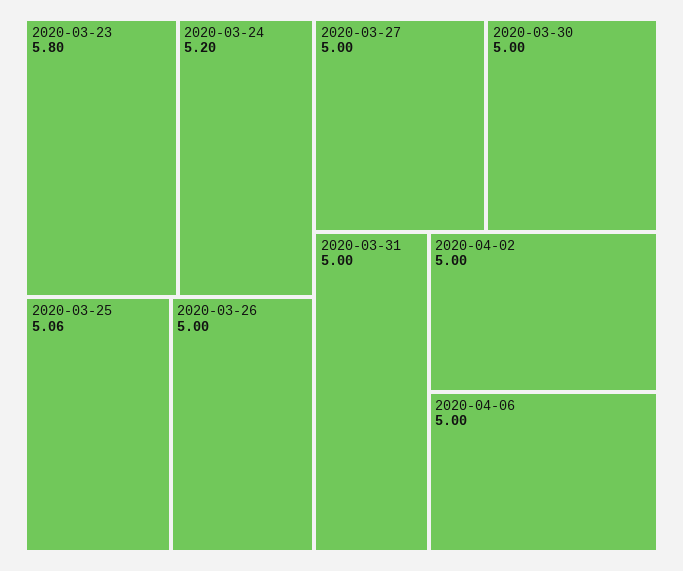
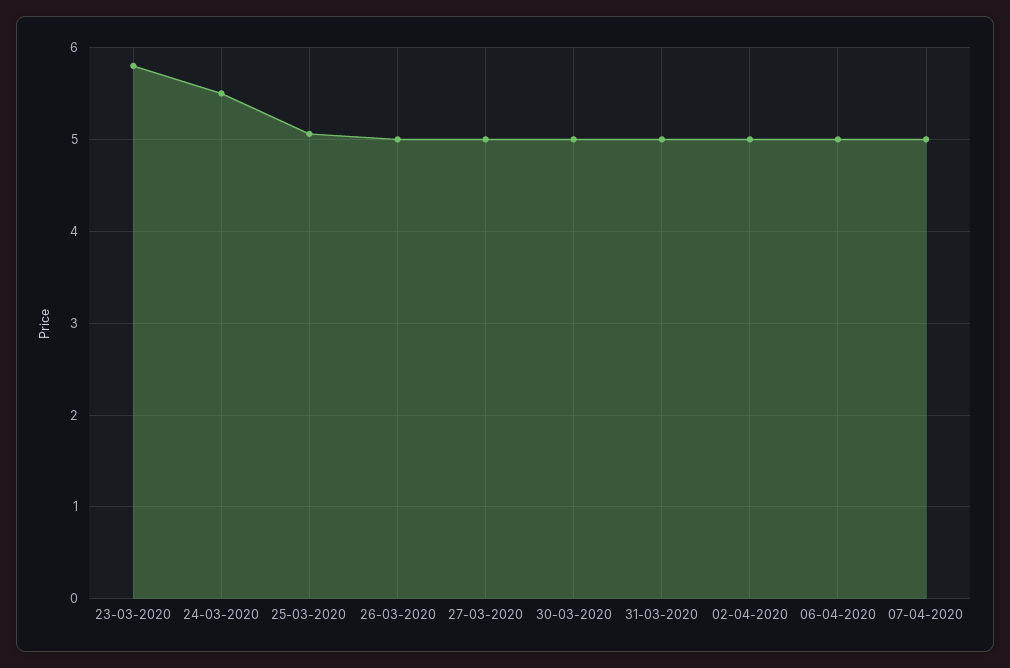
2020-03-24: 5.2 -> 5.5
07-04-2020: none -> 5

